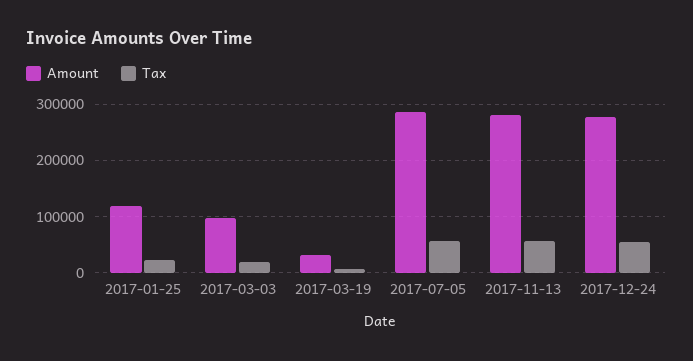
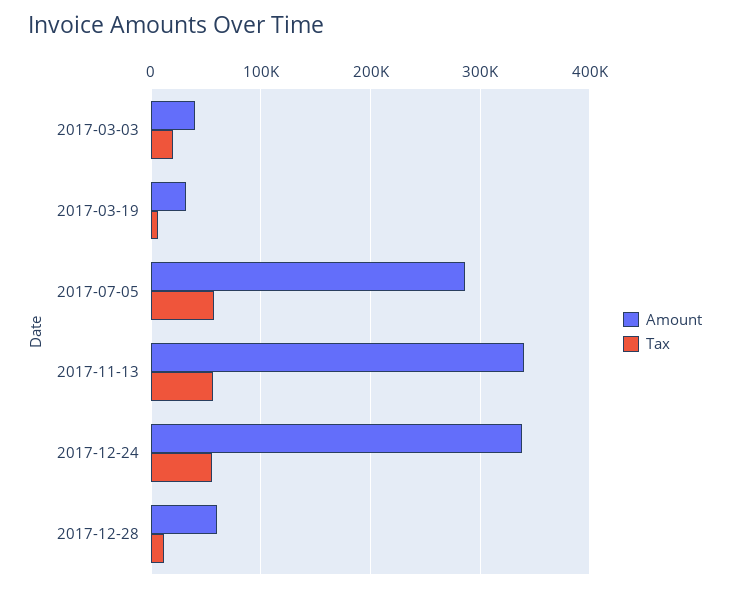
Amount, 2017-01-25: 120000 -> none
Tax, 2017-01-25: 20000 -> none
Amount, 2017-03-03: 100000 -> 40000
Amount, 2017-11-13: 280000 -> 340000
Amount, 2017-12-24: 280000 -> 340000
Amount, 2017-12-28: none -> 60000
Tax, 2017-12-28: none -> 10000

